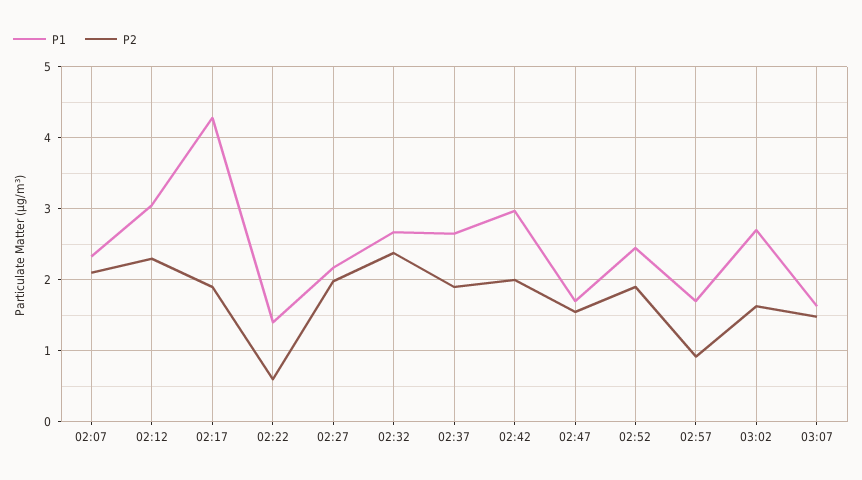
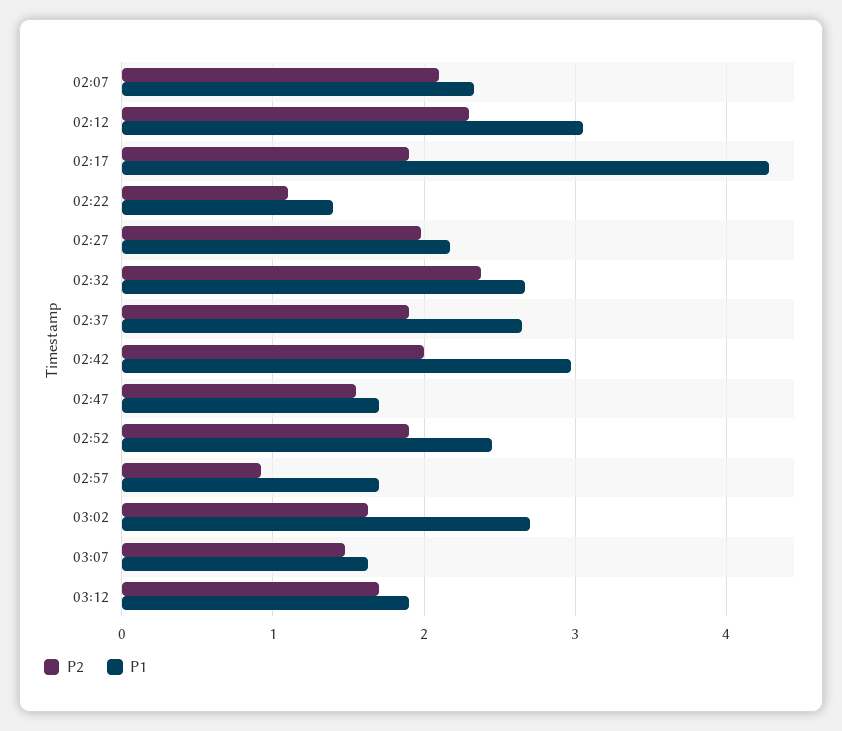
P2, 02:22: 0.6 -> 1.1
P2, 03:12: none -> 1.7
P1, 03:12: none -> 1.9

